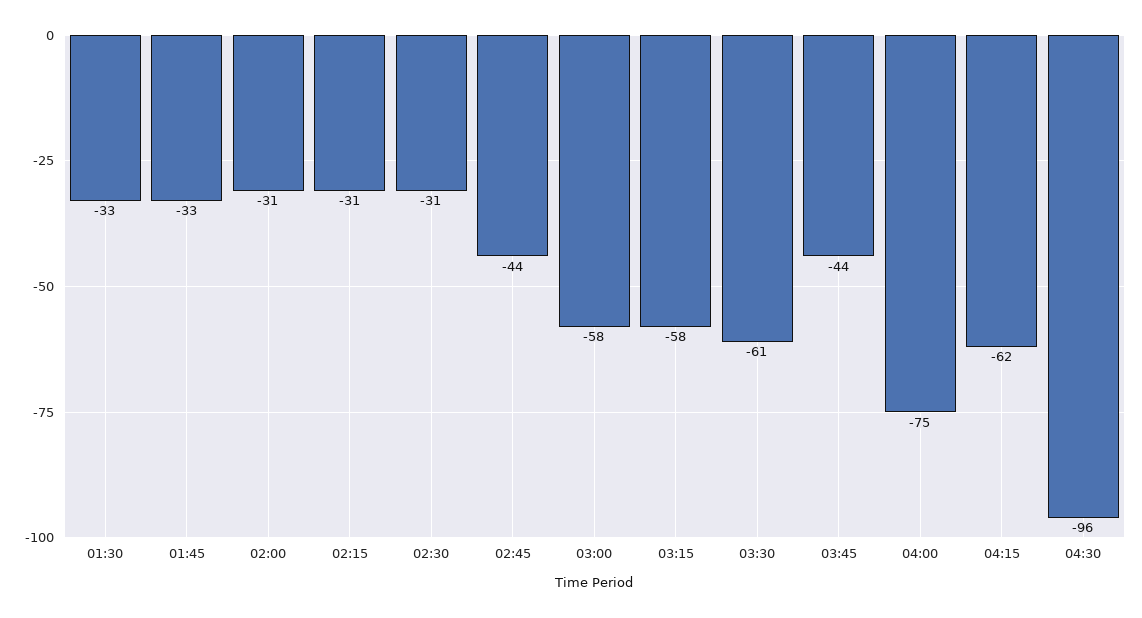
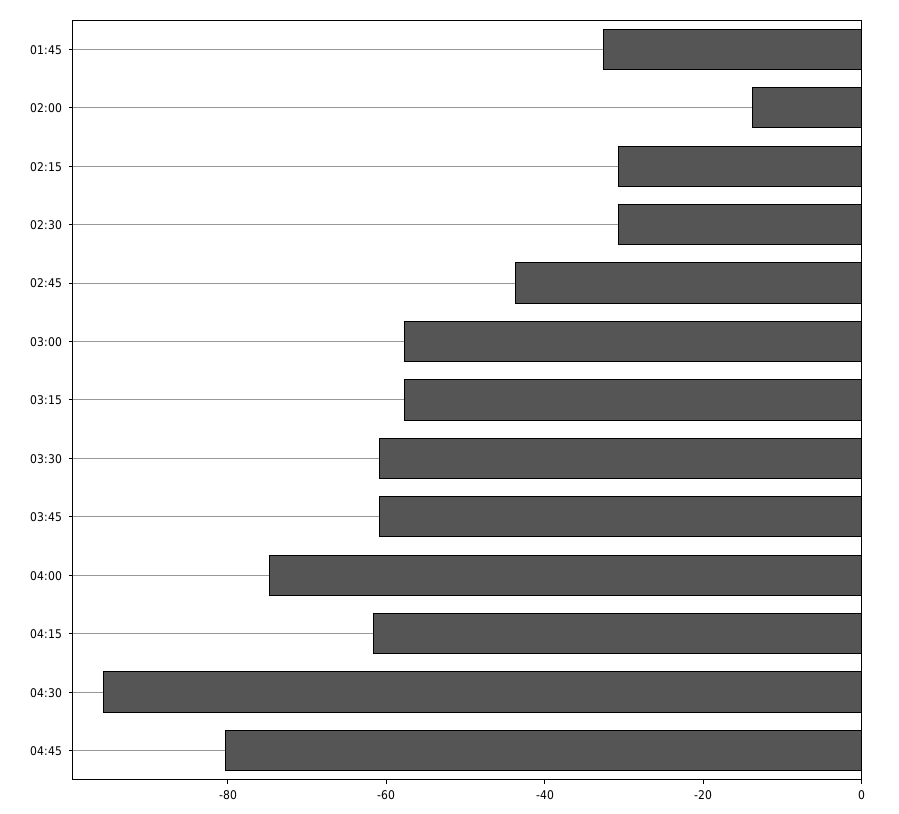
01:30: -33 -> none
02:00: -31 -> -15
03:45: -44 -> -60
04:45: none -> -80

